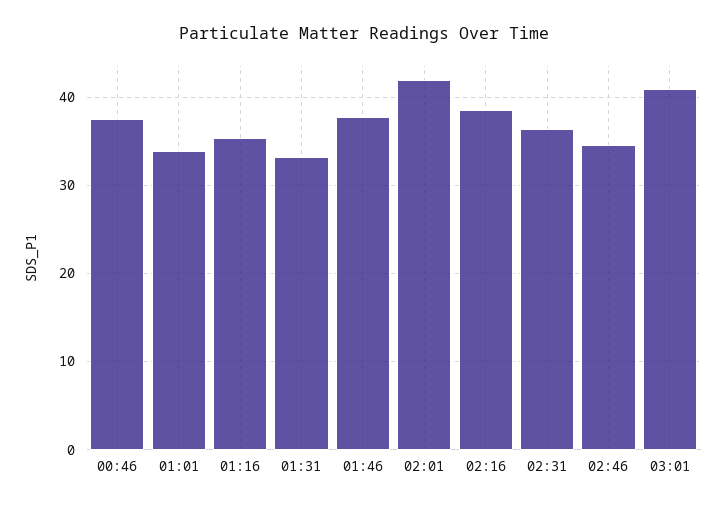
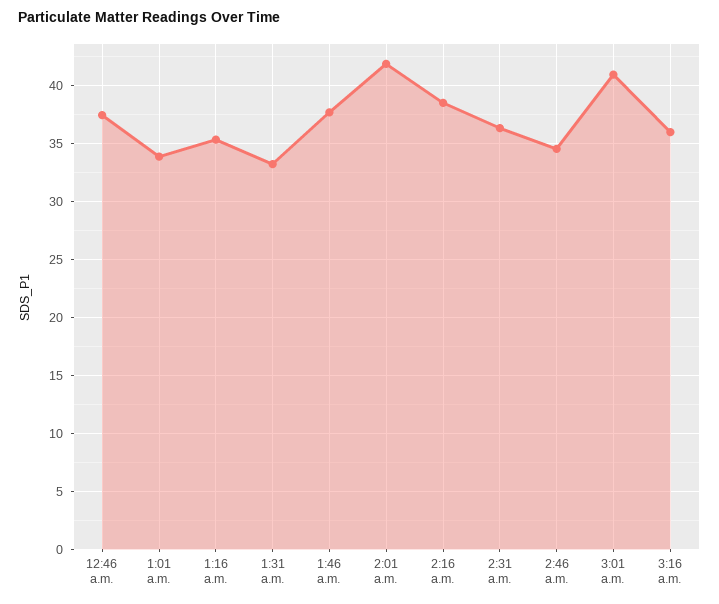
3:16 a.m.: none -> 36

